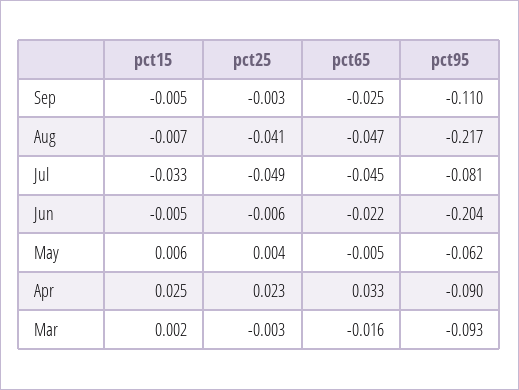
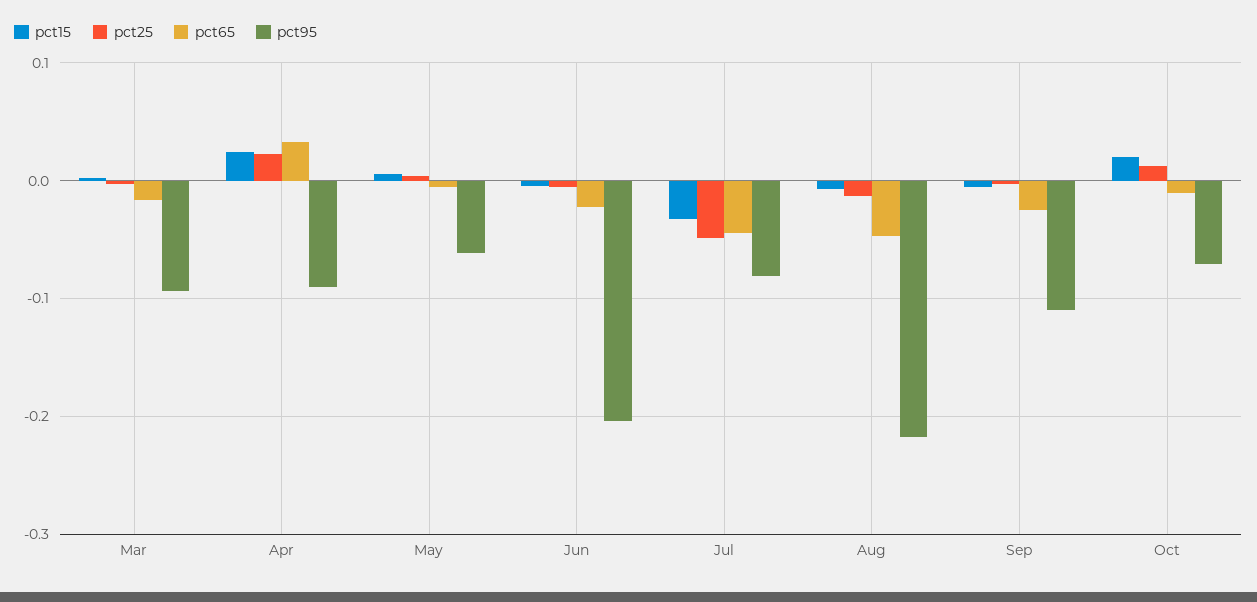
pct25, Aug: -0.041 -> -0.01
pct15, Oct: none -> 0.02
pct25, Oct: none -> 0.01
pct65, Oct: none -> -0.01
pct95, Oct: none -> -0.07

